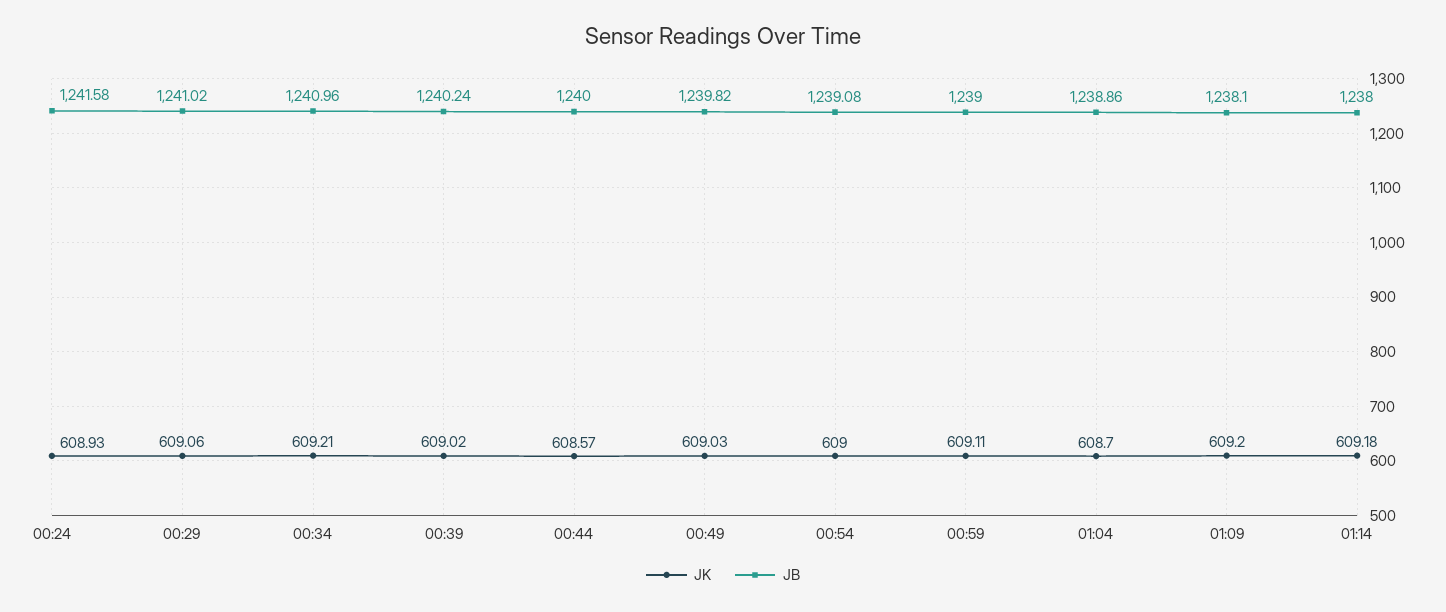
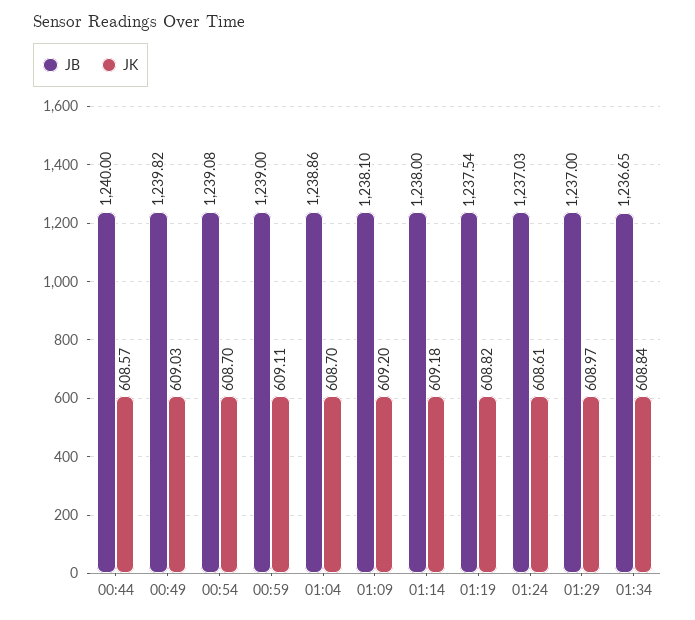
JK, 00:24: 608.93 -> none
JB, 00:24: 1241.58 -> none
JK, 00:29: 609.06 -> none
JB, 00:29: 1241.02 -> none
JK, 00:34: 609.21 -> none
JB, 00:34: 1240.96 -> none
JK, 00:39: 609.02 -> none
JB, 00:39: 1240.24 -> none
JK, 00:54: 609 -> 608.7
JB, 01:19: none -> 1237.54
JK, 01:19: none -> 608.82
JB, 01:24: none -> 1237.03
JK, 01:24: none -> 608.61
JB, 01:29: none -> 1237
JK, 01:29: none -> 608.97
JB, 01:34: none -> 1236.65
JK, 01:34: none -> 608.84

